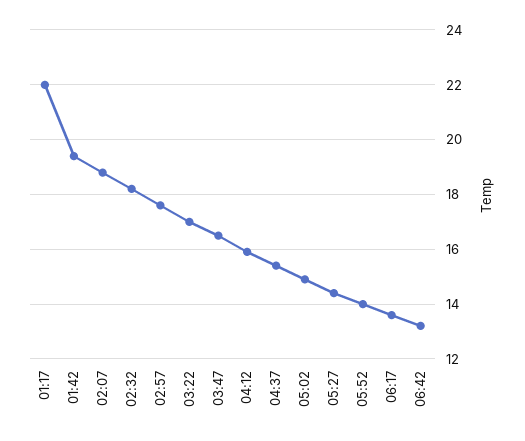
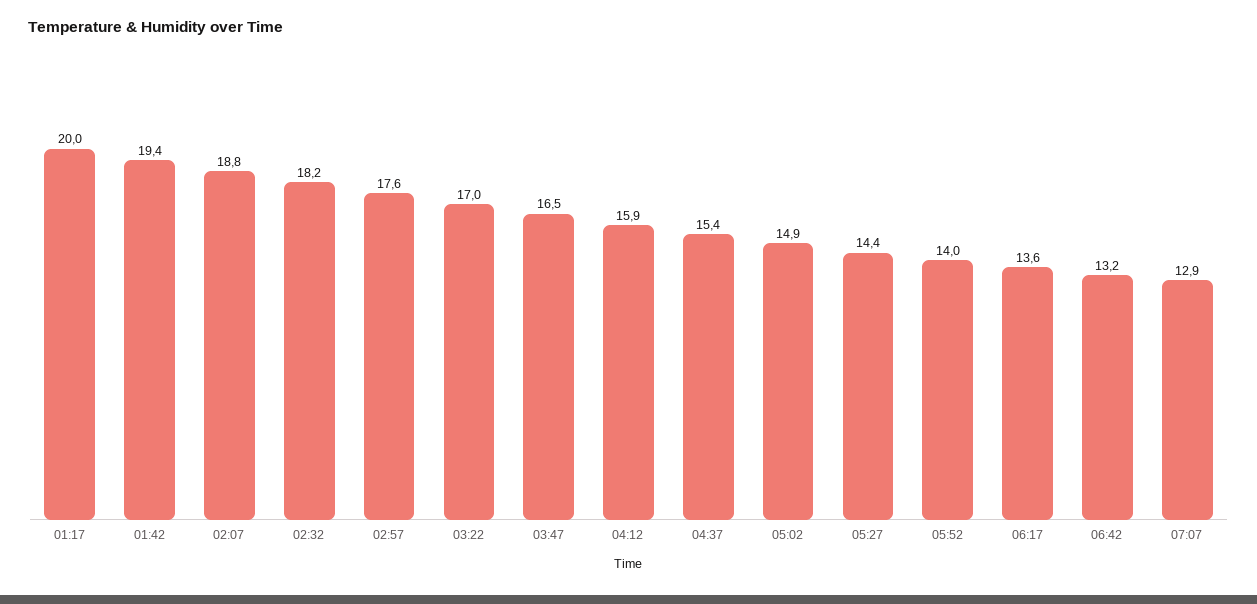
01:17: 22 -> 20
07:07: none -> 12.9

